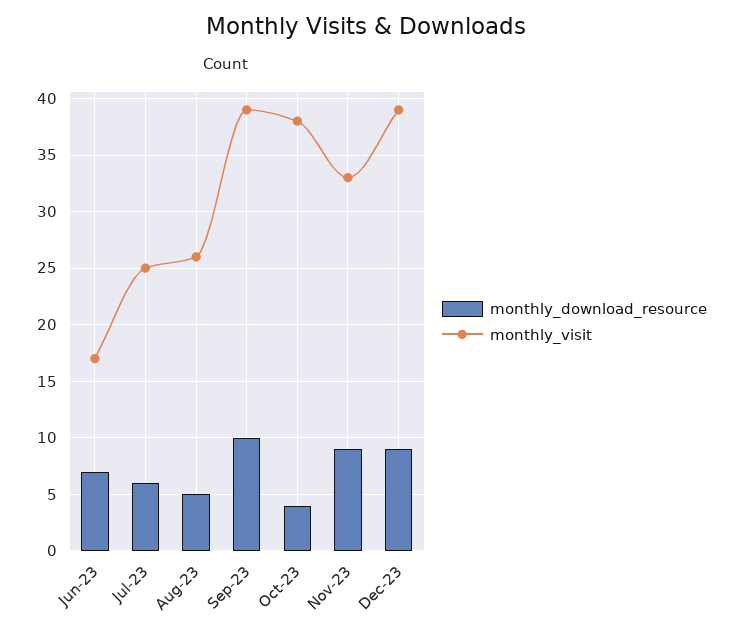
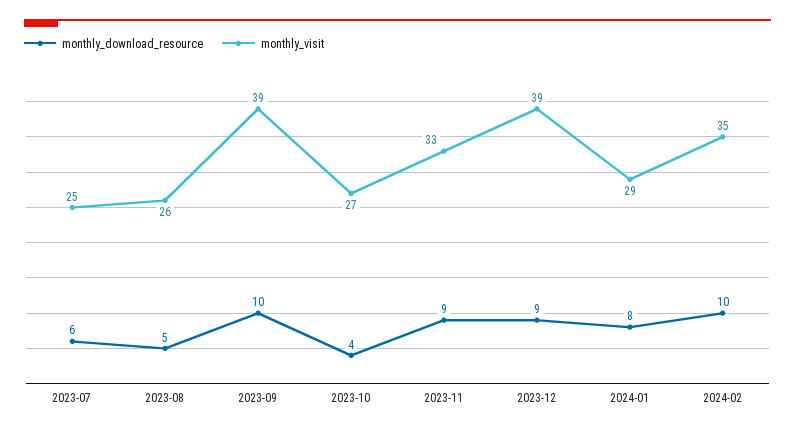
monthly_download_resource, Jun-23: 7 -> none
monthly_visit, Jun-23: 17 -> none
monthly_visit, Oct-23: 38 -> 27
monthly_download_resource, 2024-01: none -> 8
monthly_visit, 2024-01: none -> 29
monthly_download_resource, 2024-02: none -> 10
monthly_visit, 2024-02: none -> 35

